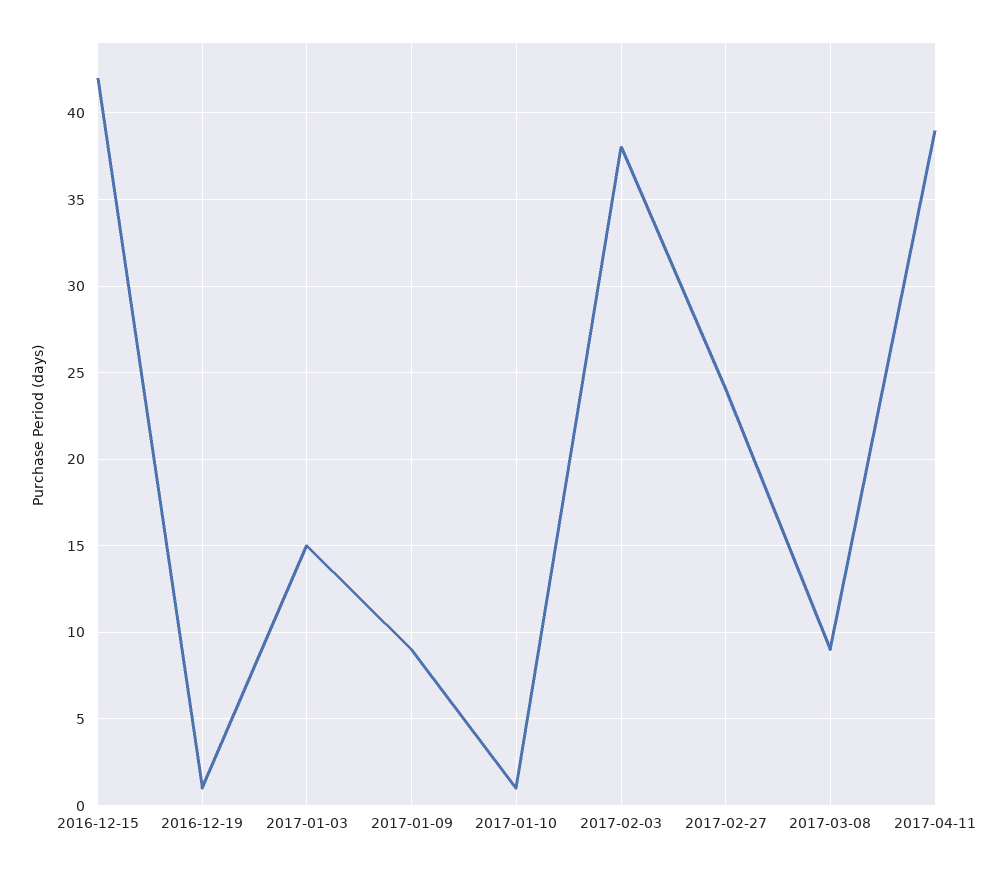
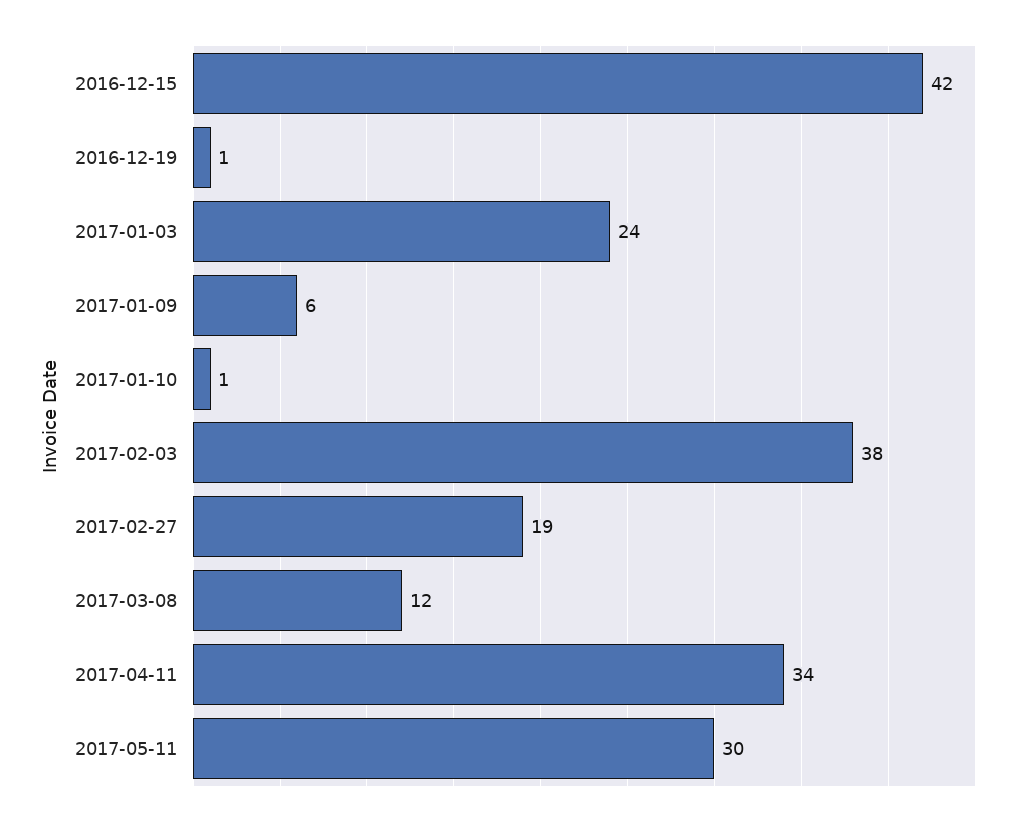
2017-01-03: 15 -> 24
2017-01-09: 9 -> 6
2017-02-27: 24 -> 19
2017-03-08: 9 -> 12
2017-04-11: 39 -> 34
2017-05-11: none -> 30

